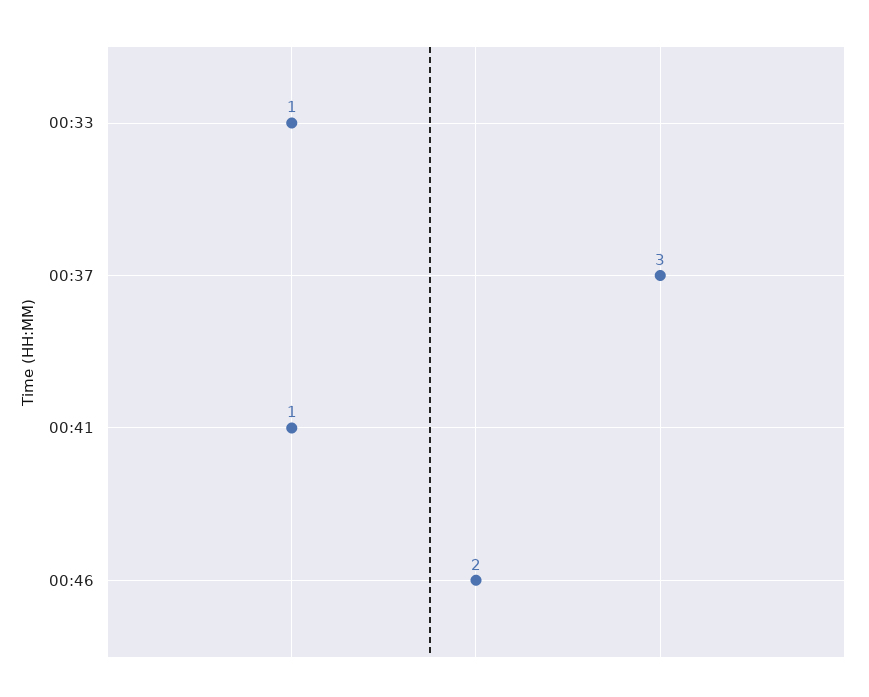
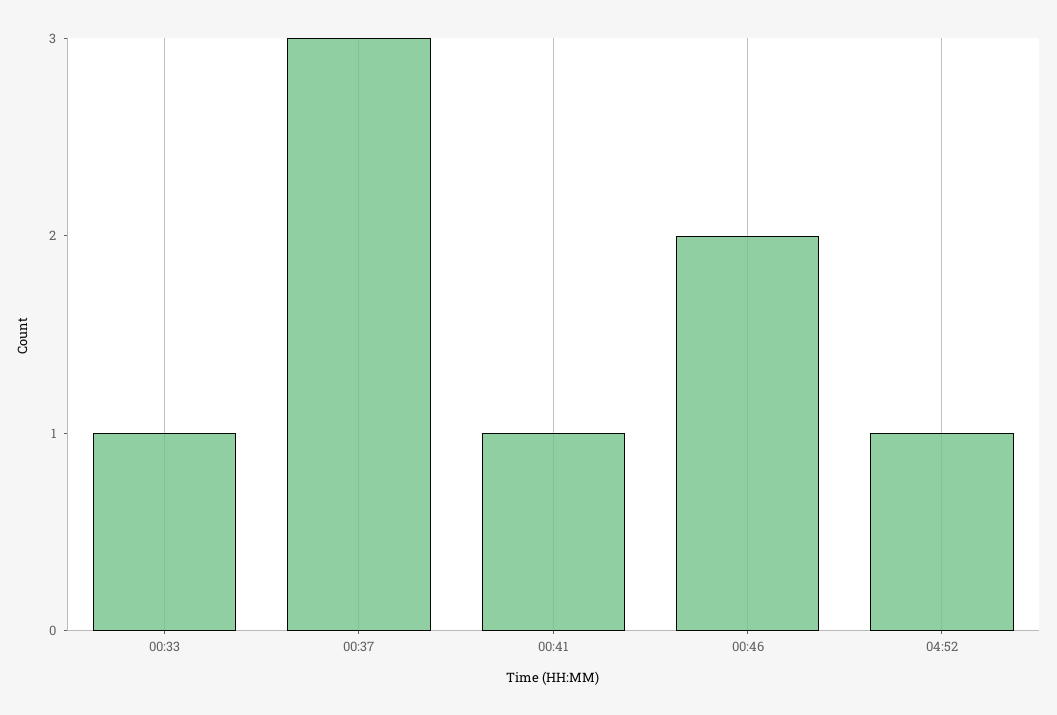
04:52: none -> 1

